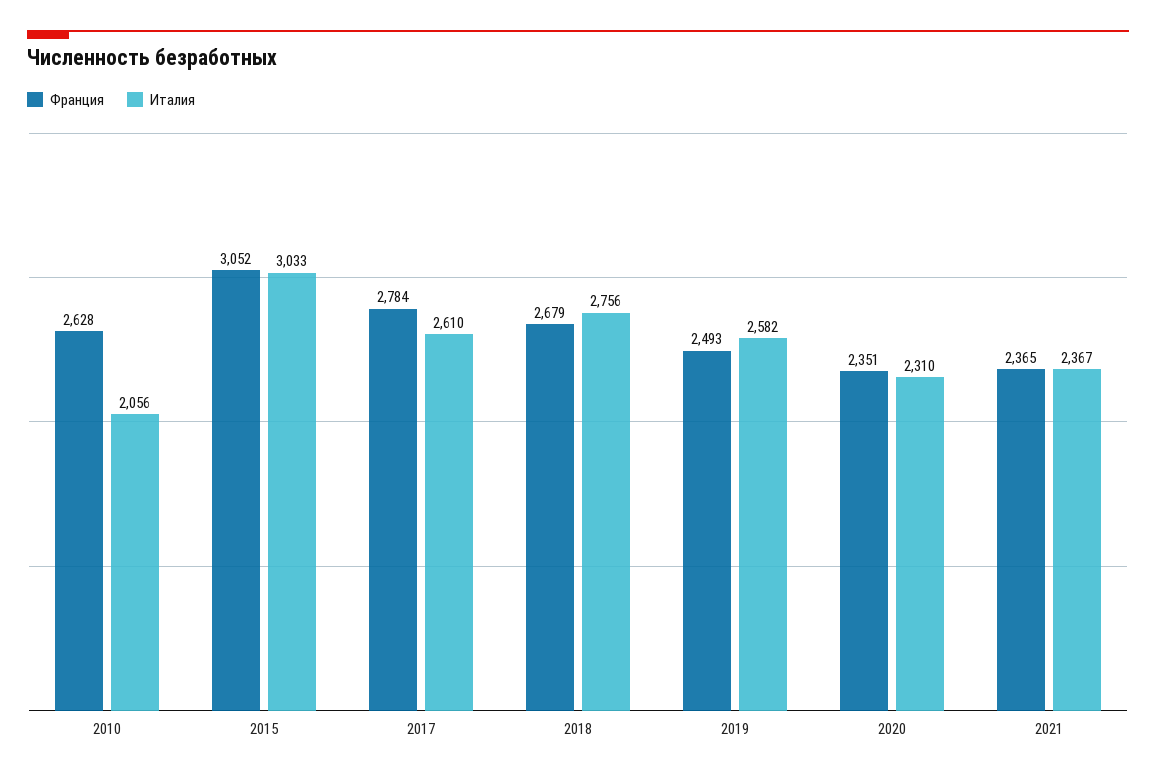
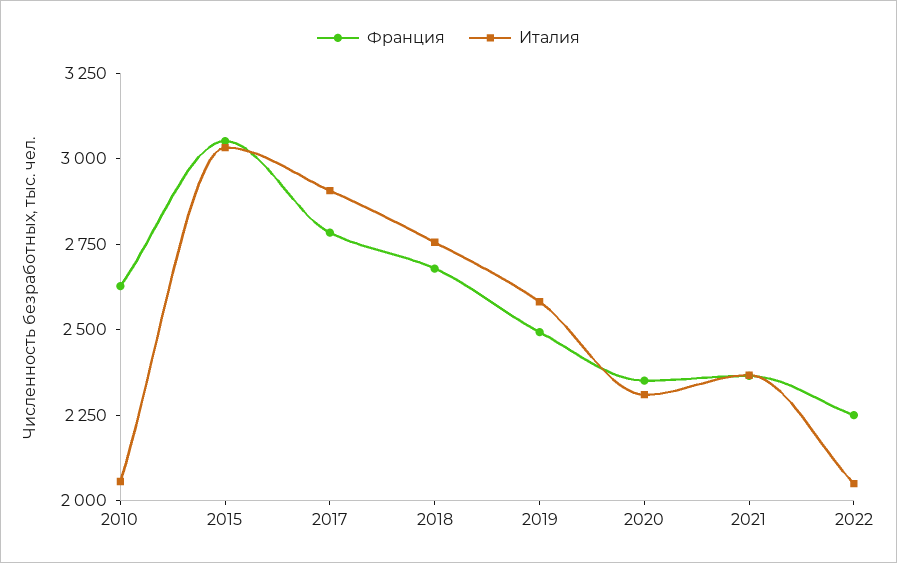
Италия, 2017: 2610 -> 2900
Франция, 2022: none -> 2250
Италия, 2022: none -> 2050

